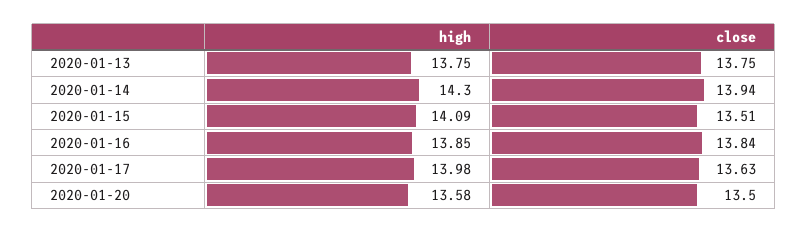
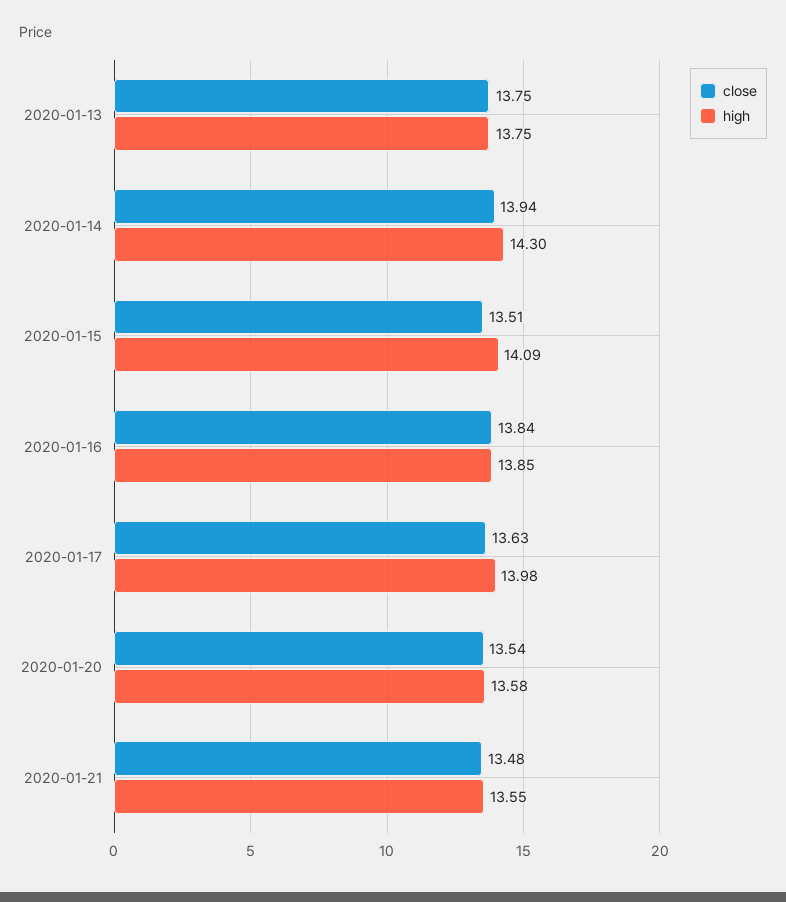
close, 2020-01-20: 13.5 -> 13.54
close, 2020-01-21: none -> 13.48
high, 2020-01-21: none -> 13.55

